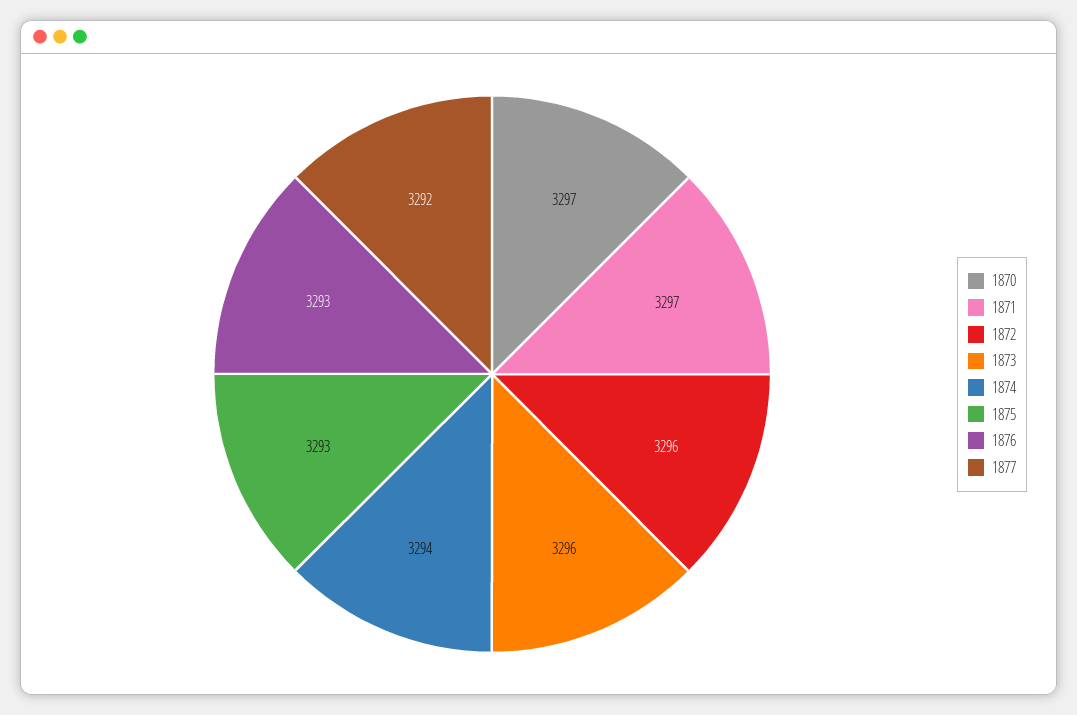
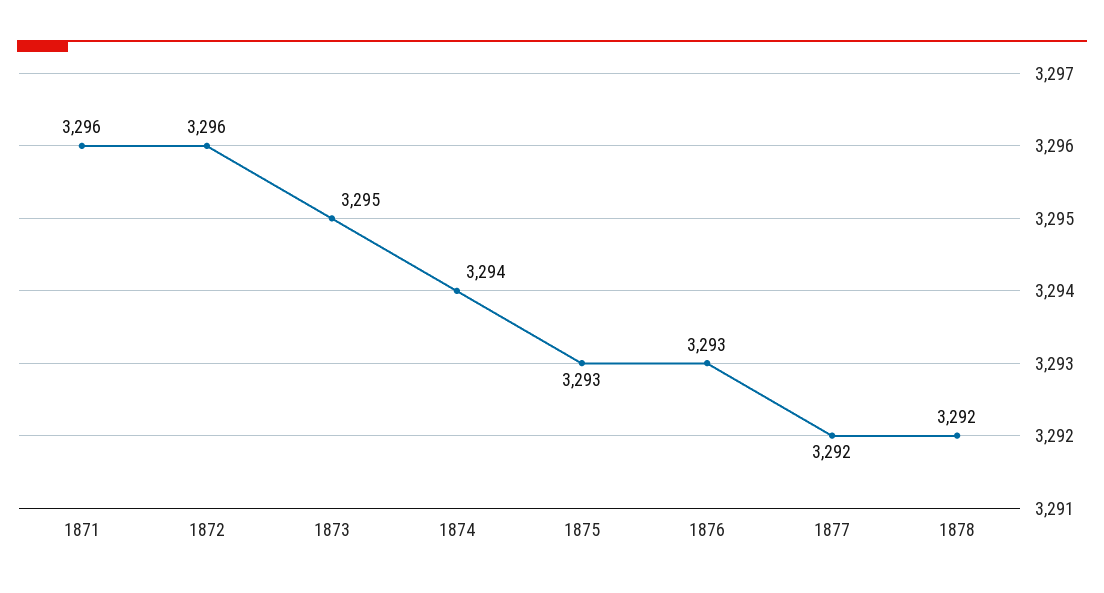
1870: 3297 -> none
1871: 3297 -> 3296
1873: 3296 -> 3295
1878: none -> 3292

